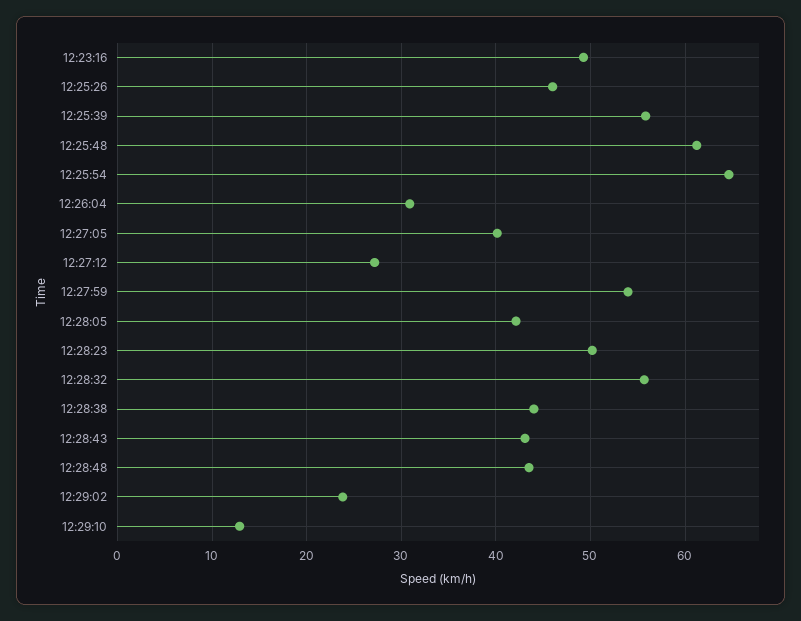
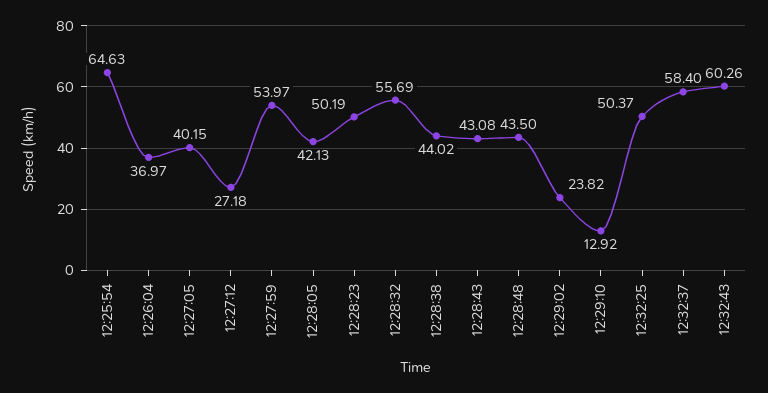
12:23:16: 49 -> none
12:25:26: 46 -> none
12:25:39: 56 -> none
12:25:48: 61 -> none
12:26:04: 31 -> 36.97
12:32:25: none -> 50.37
12:32:37: none -> 58.4
12:32:43: none -> 60.26

